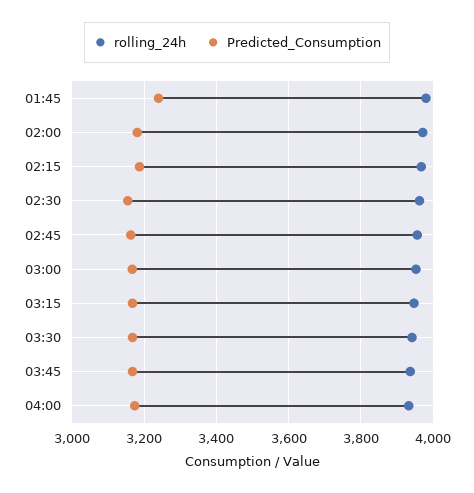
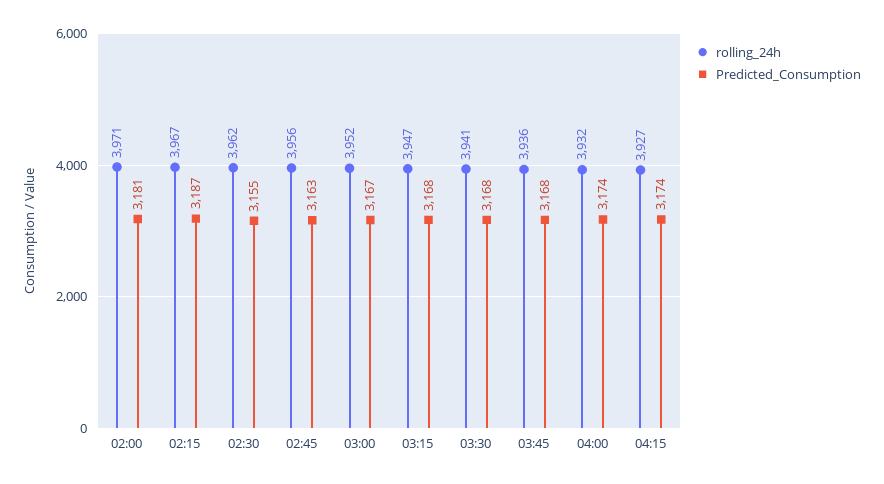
rolling_24h, 01:45: 3980 -> none
Predicted_Consumption, 01:45: 3240 -> none
rolling_24h, 04:15: none -> 3927
Predicted_Consumption, 04:15: none -> 3174

